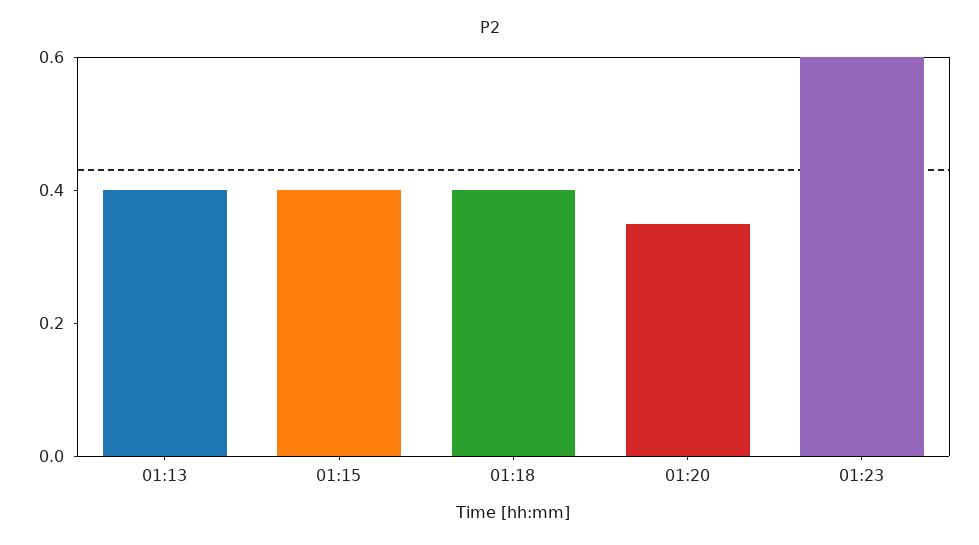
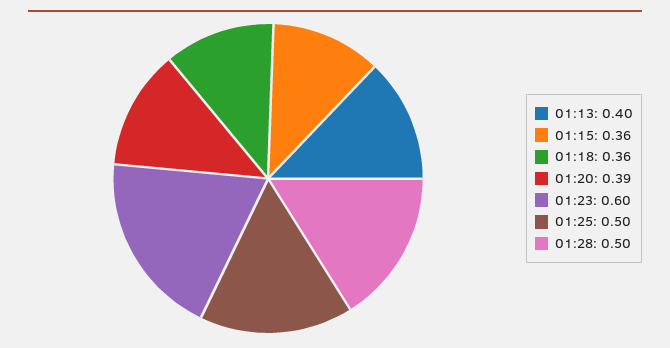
01:15: 0.4 -> 0.36
01:18: 0.4 -> 0.36
01:20: 0.35 -> 0.39
01:25: none -> 0.5
01:28: none -> 0.5

